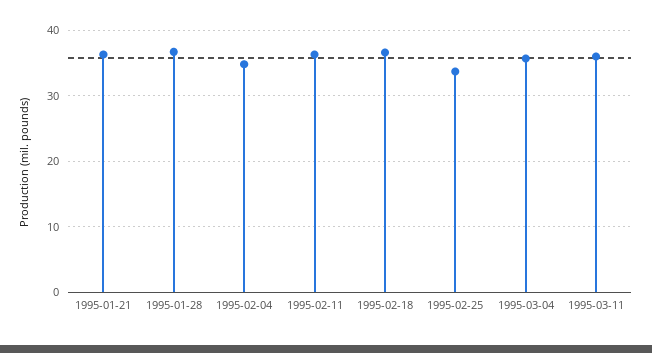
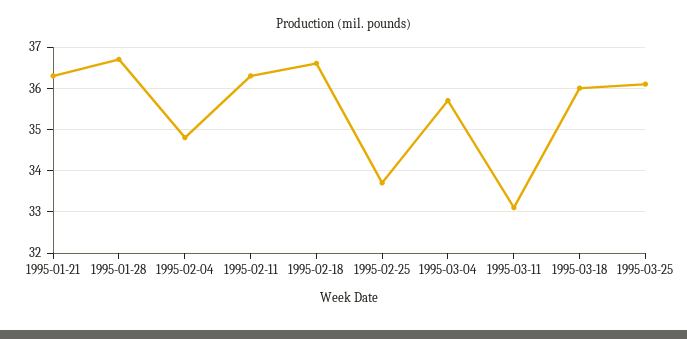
1995-03-11: 36 -> 33
1995-03-18: none -> 36
1995-03-25: none -> 36

